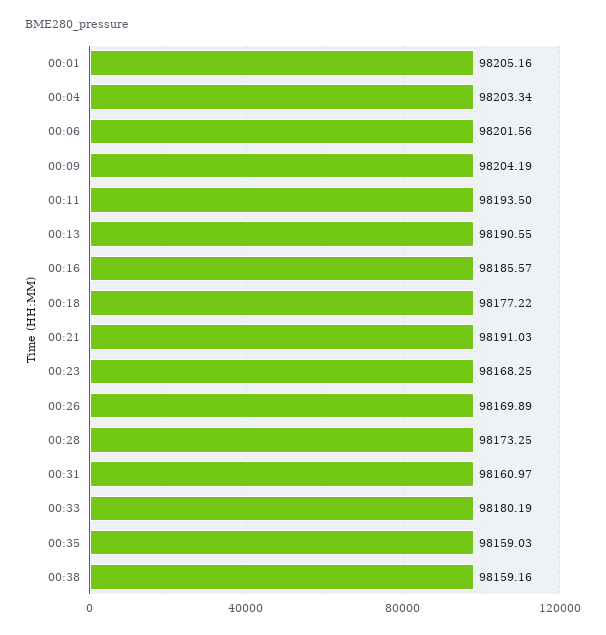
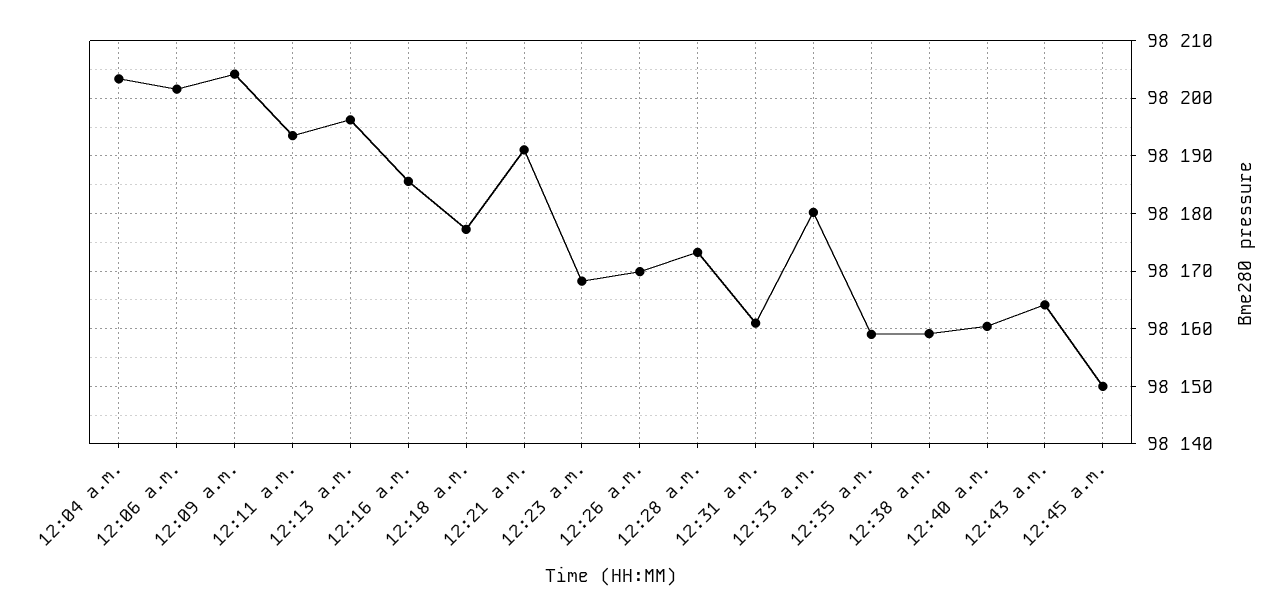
00:01: 98205.16 -> none
00:13: 98190.55 -> 98196
12:40 a.m.: none -> 98160
12:43 a.m.: none -> 98164
12:45 a.m.: none -> 98150

